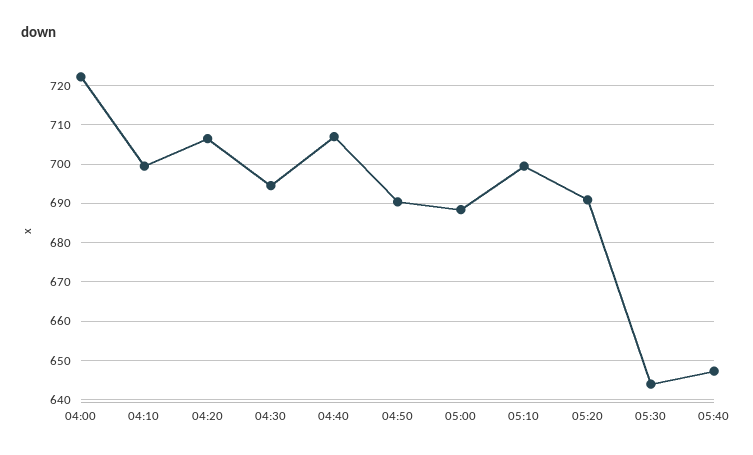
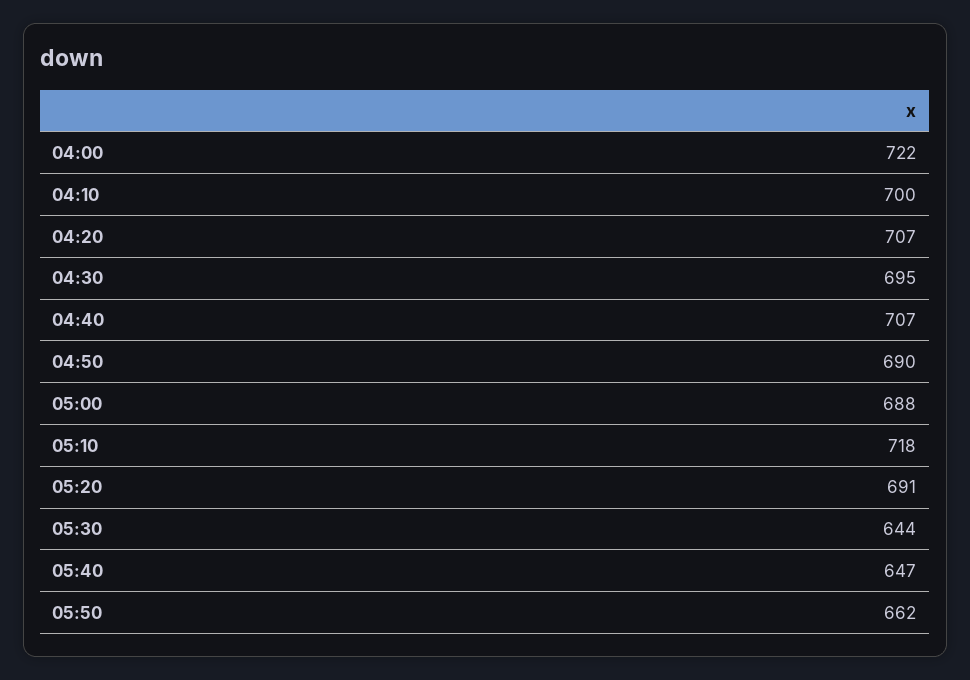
05:10: 700 -> 718
05:50: none -> 662

